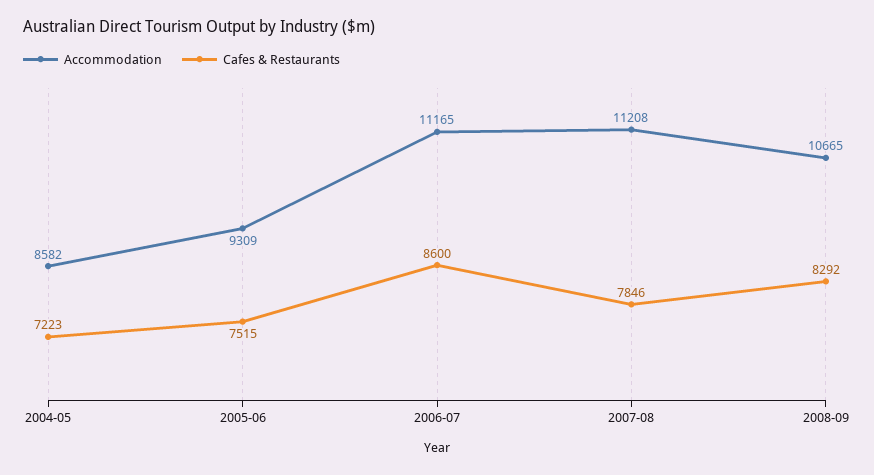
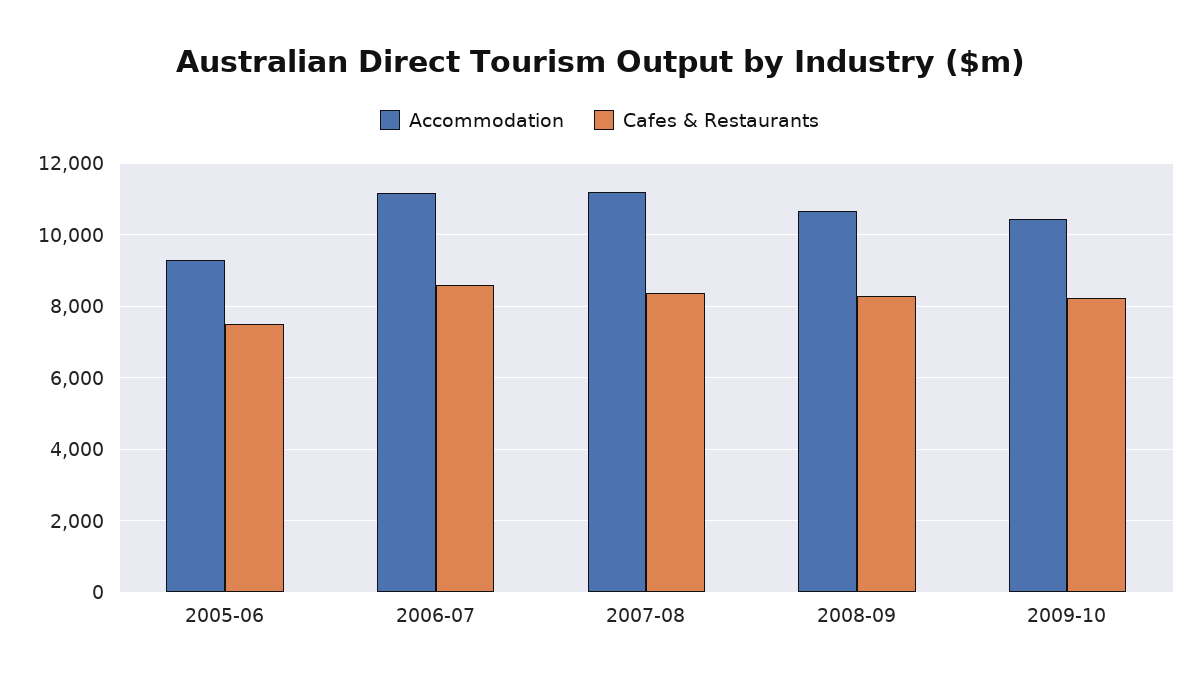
Accommodation, 2004-05: 8582 -> none
Cafes & Restaurants, 2004-05: 7223 -> none
Cafes & Restaurants, 2007-08: 7846 -> 8400
Accommodation, 2009-10: none -> 10400
Cafes & Restaurants, 2009-10: none -> 8200

